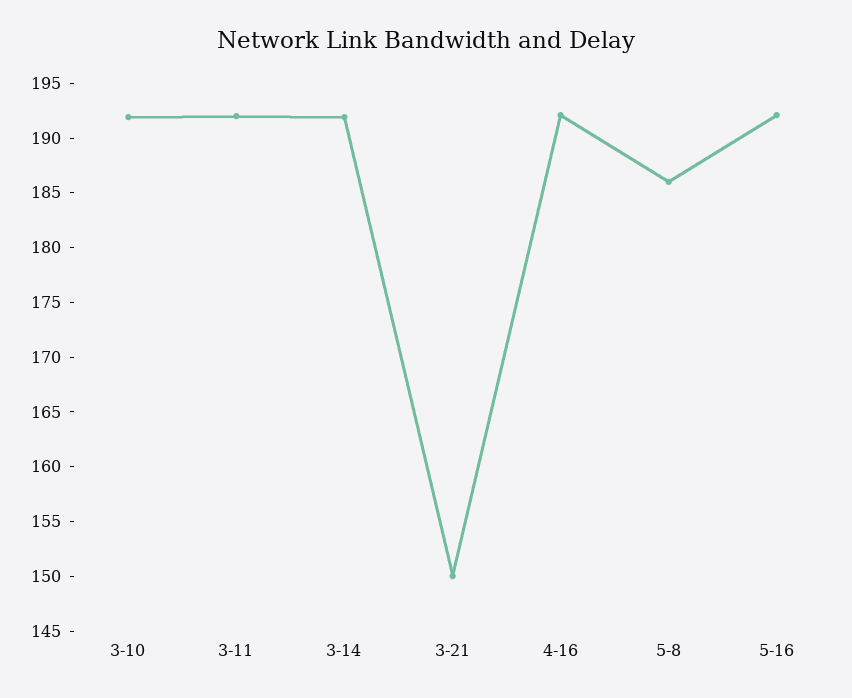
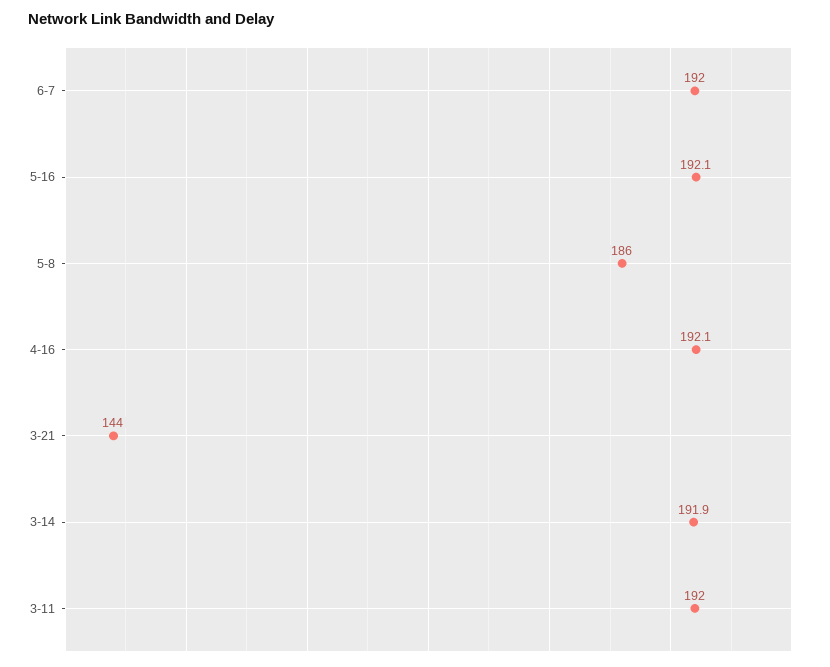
3-10: 192 -> none
3-21: 150 -> 144
6-7: none -> 192

